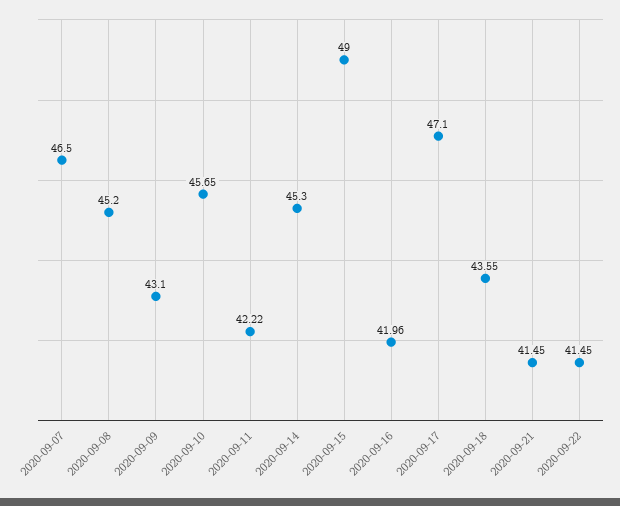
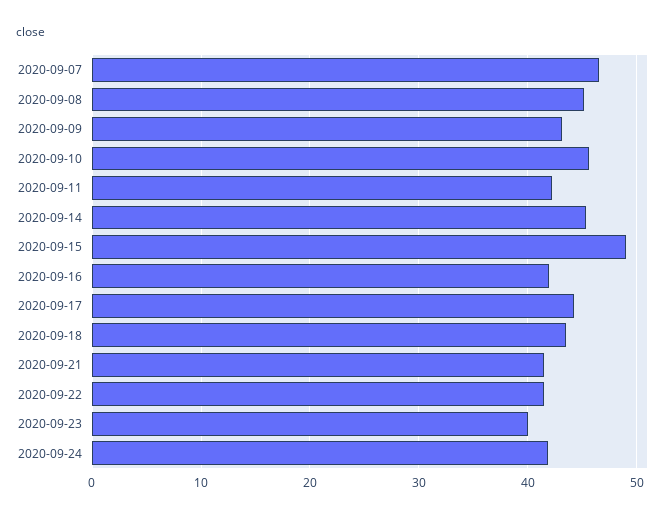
2020-09-17: 47.1 -> 44
2020-09-23: none -> 40
2020-09-24: none -> 42

